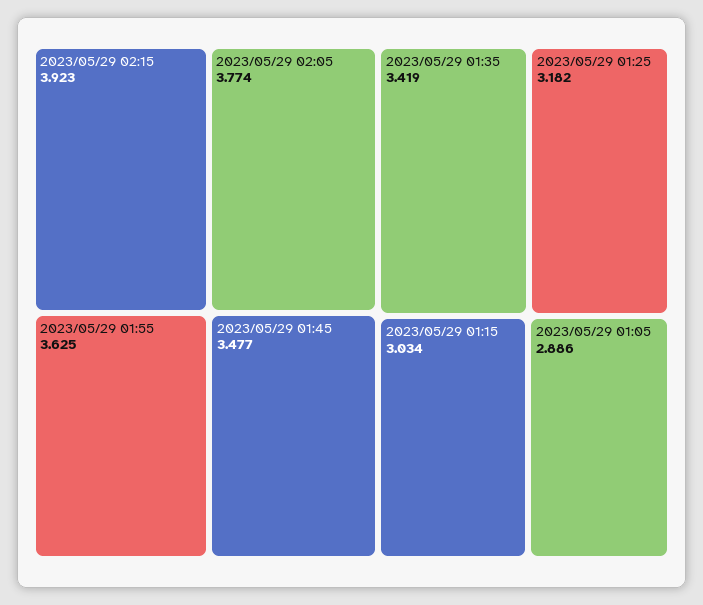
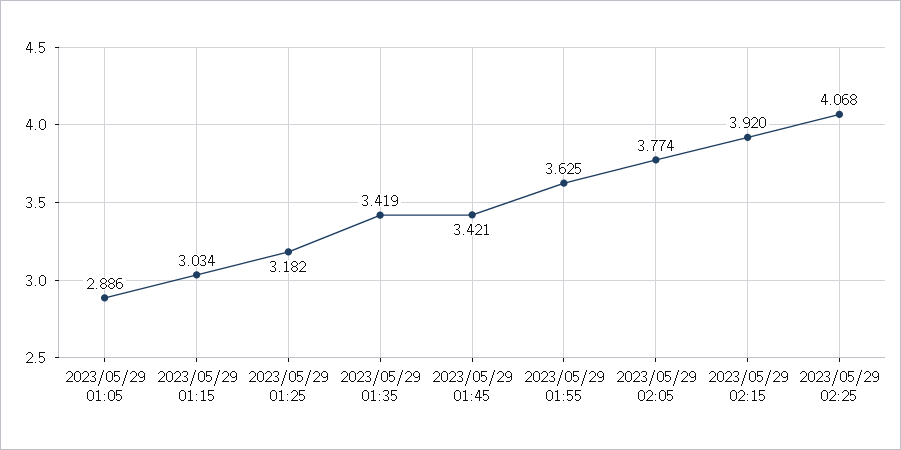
2023/05/29 02:15: 3.923 -> 3.92
2023/05/29 01:45: 3.477 -> 3.421
2023/05/29 02:25: none -> 4.068

